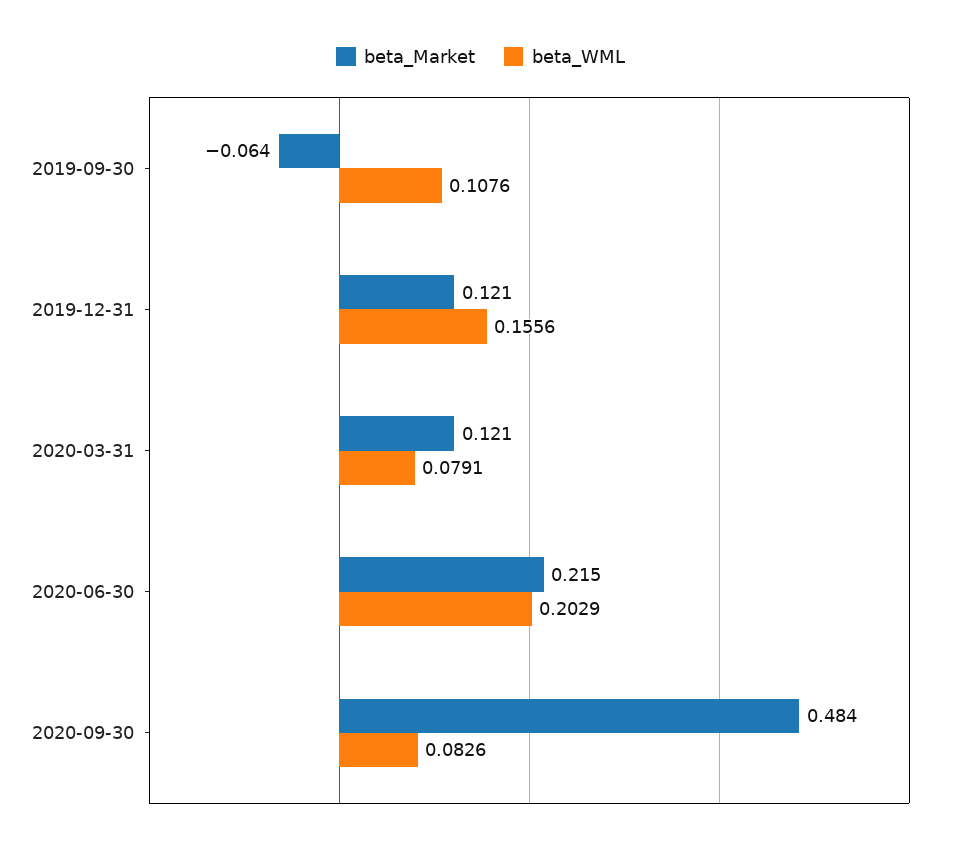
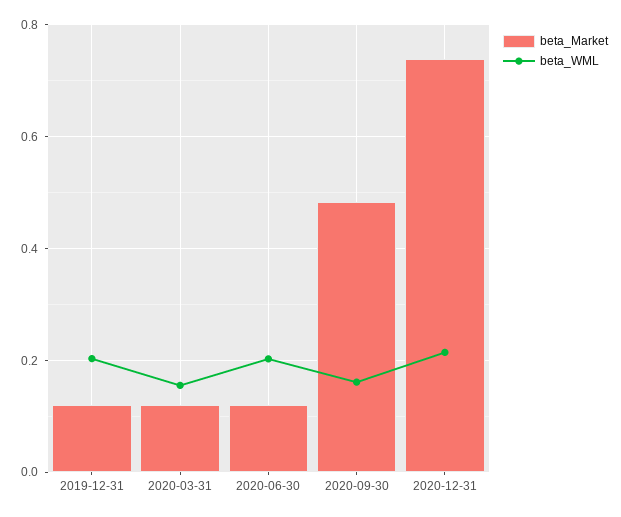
beta_Market, 2019-09-30: -0.064 -> none
beta_WML, 2019-09-30: 0.1076 -> none
beta_WML, 2019-12-31: 0.1556 -> 0.2
beta_WML, 2020-03-31: 0.0791 -> 0.16
beta_Market, 2020-06-30: 0.215 -> 0.12
beta_WML, 2020-09-30: 0.0826 -> 0.16
beta_Market, 2020-12-31: none -> 0.74
beta_WML, 2020-12-31: none -> 0.22

